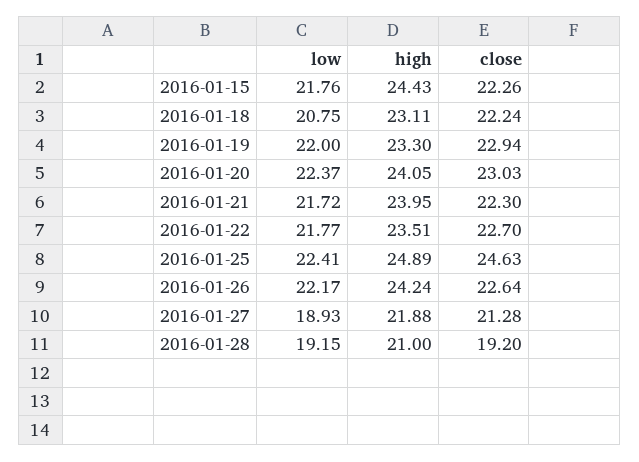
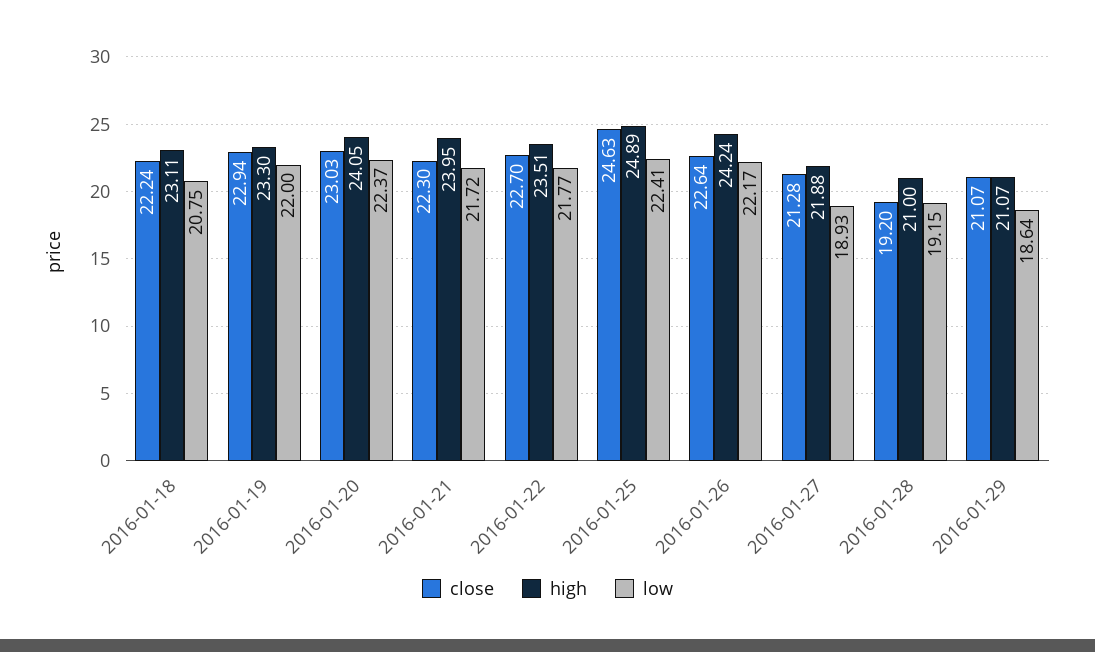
low, 2016-01-15: 21.76 -> none
high, 2016-01-15: 24.43 -> none
close, 2016-01-15: 22.26 -> none
close, 2016-01-29: none -> 21.07
high, 2016-01-29: none -> 21.07
low, 2016-01-29: none -> 18.64

